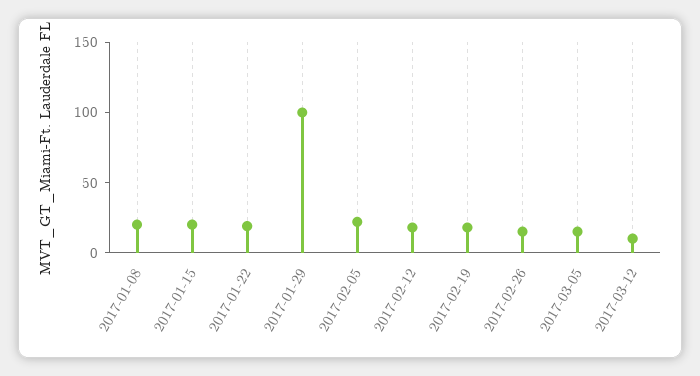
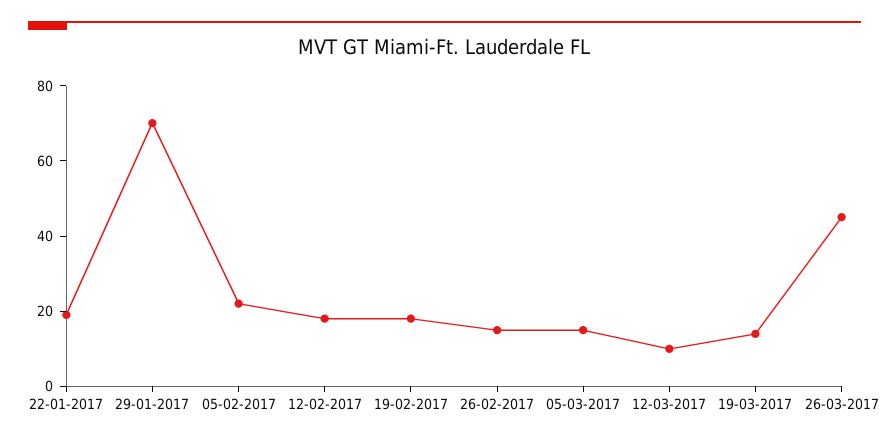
2017-01-08: 20 -> none
2017-01-15: 20 -> none
2017-01-29: 100 -> 70
19-03-2017: none -> 15
26-03-2017: none -> 45

